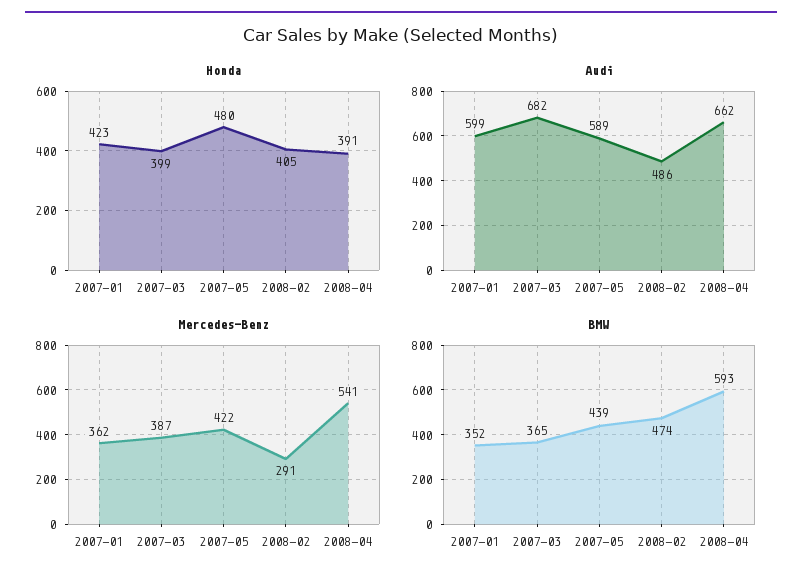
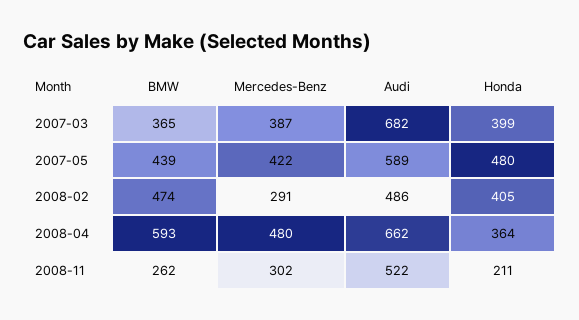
Honda, 2007-01: 423 -> none
Honda, 2008-04: 391 -> 364
Audi, 2007-01: 599 -> none
Mercedes-Benz, 2007-01: 362 -> none
Mercedes-Benz, 2008-04: 541 -> 480
BMW, 2007-01: 352 -> none
BMW, 2008-11: none -> 262
Mercedes-Benz, 2008-11: none -> 302
Audi, 2008-11: none -> 522
Honda, 2008-11: none -> 211

